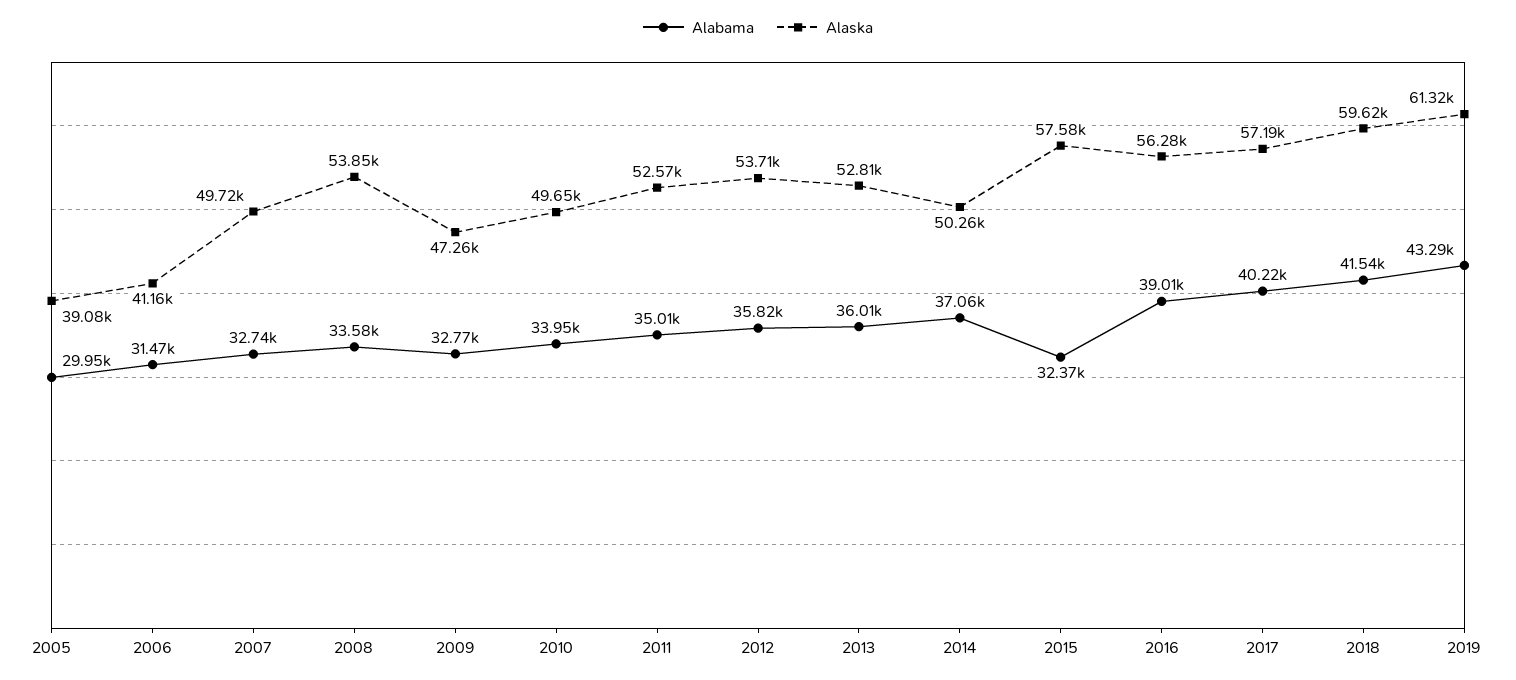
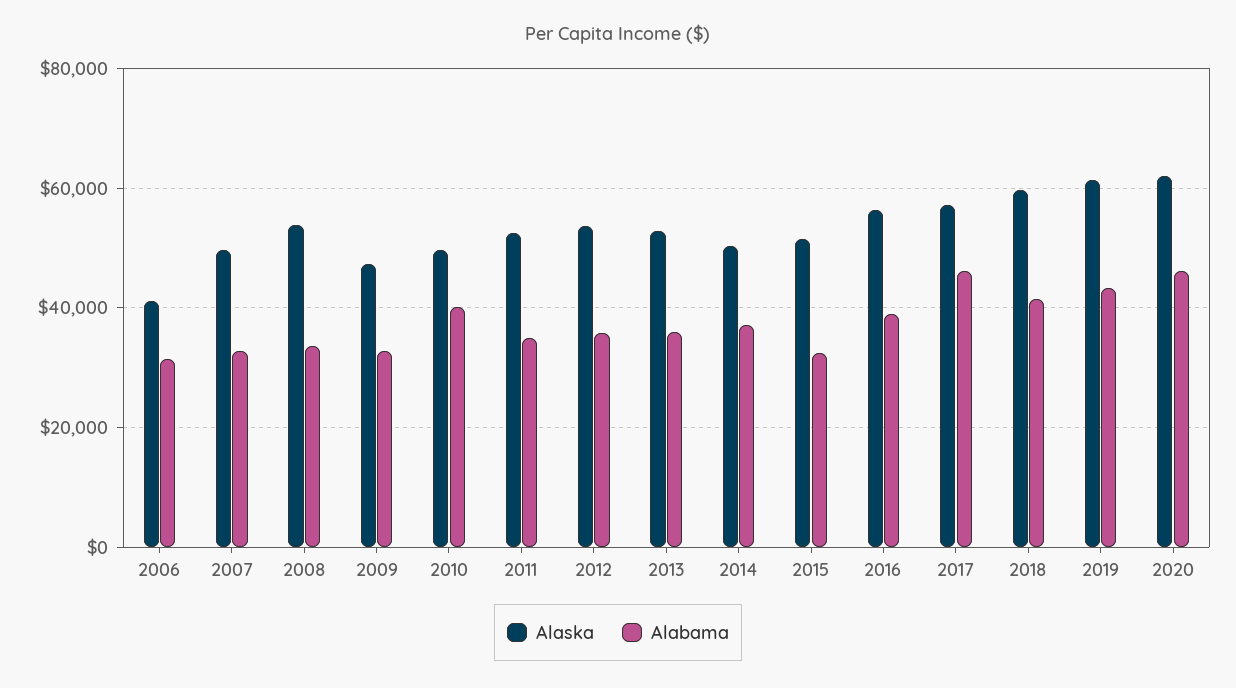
Alabama, 2005: 29950 -> none
Alaska, 2005: 39080 -> none
Alabama, 2010: 33950 -> 40000
Alaska, 2015: 57580 -> 52000
Alabama, 2017: 40220 -> 46000
Alaska, 2020: none -> 62000
Alabama, 2020: none -> 46000

